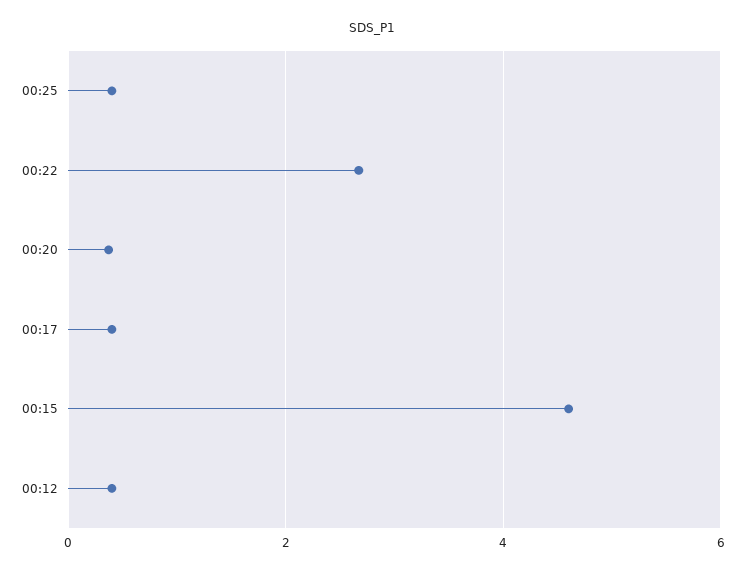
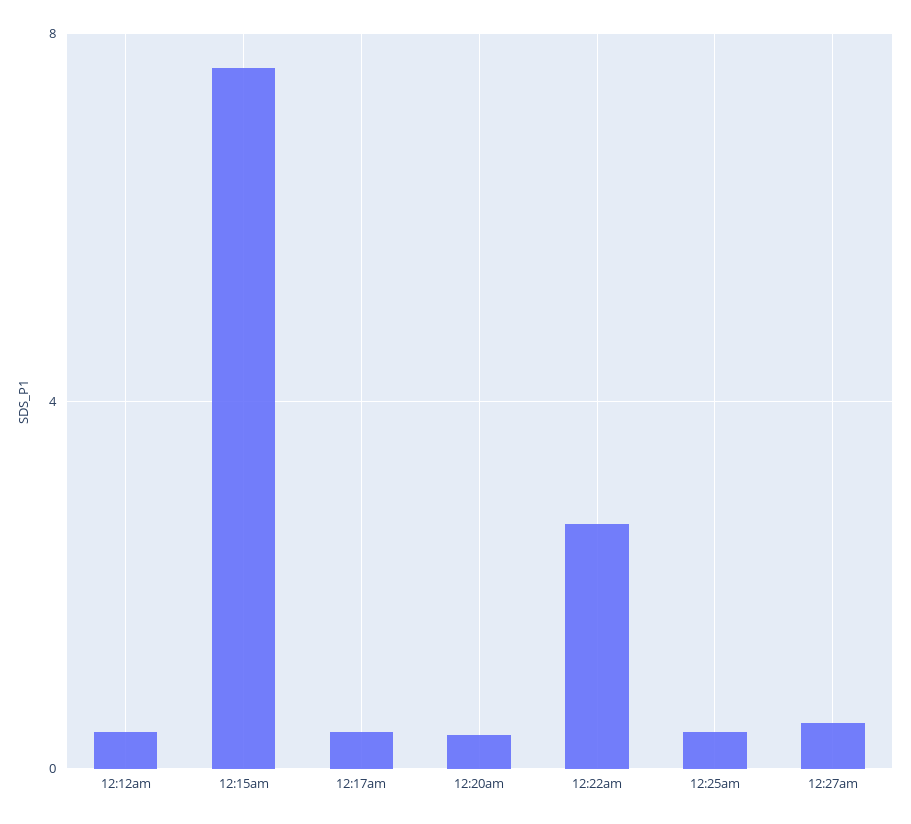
00:15: 4.6 -> 7.5
12:27am: none -> 0.5

